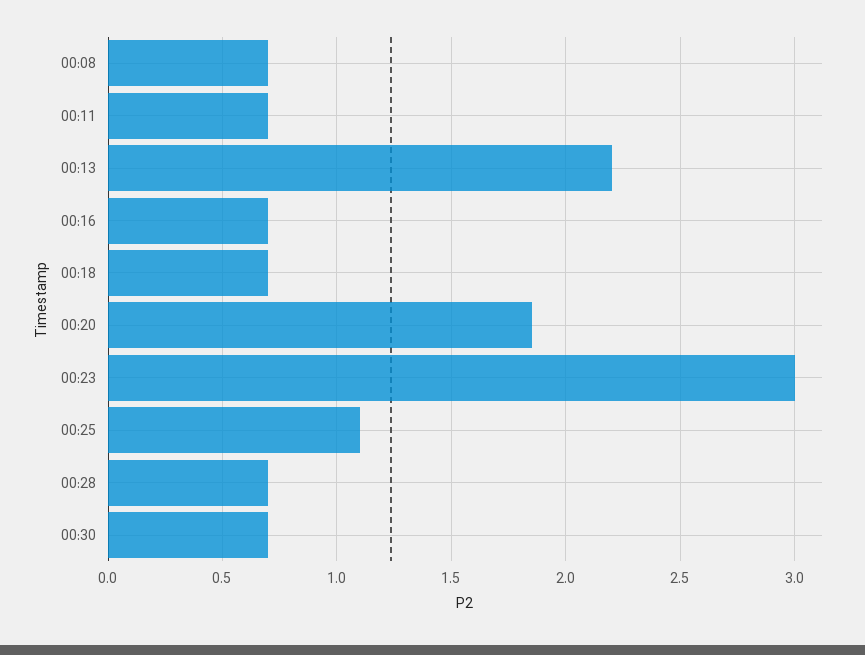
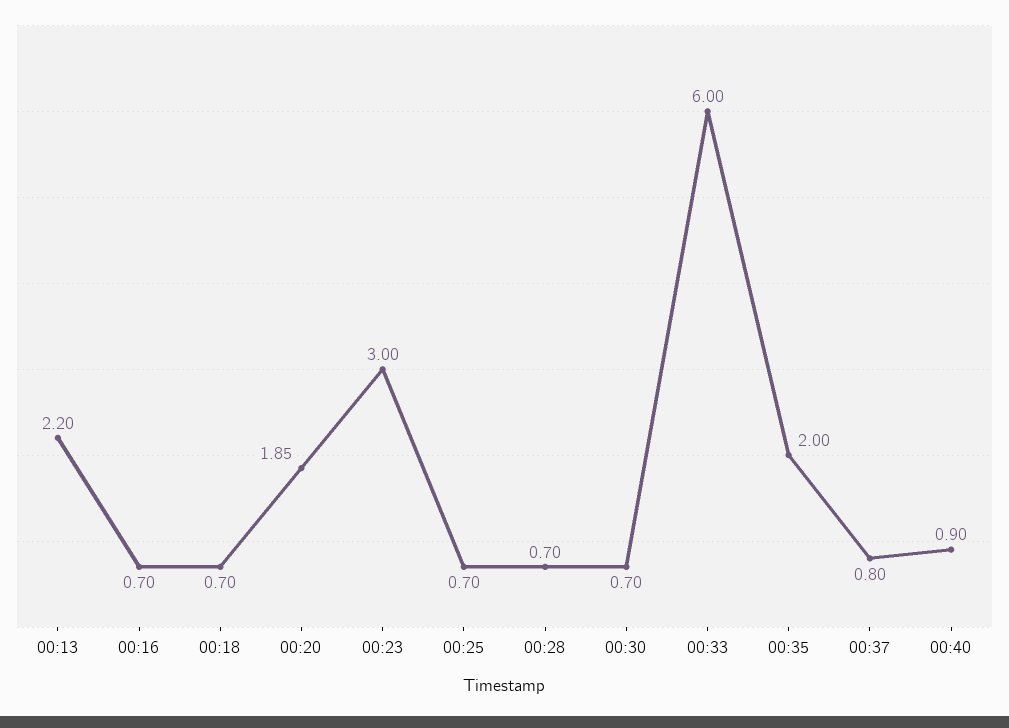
00:08: 0.7 -> none
00:11: 0.7 -> none
00:25: 1.1 -> 0.7
00:33: none -> 6
00:35: none -> 2
00:37: none -> 0.8
00:40: none -> 0.9

